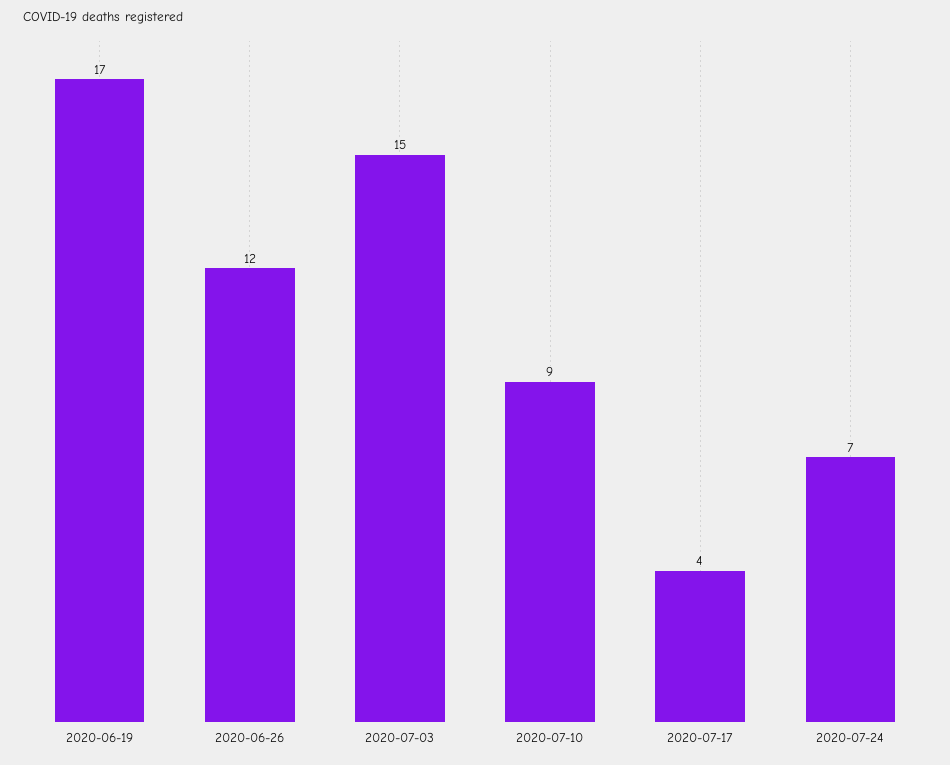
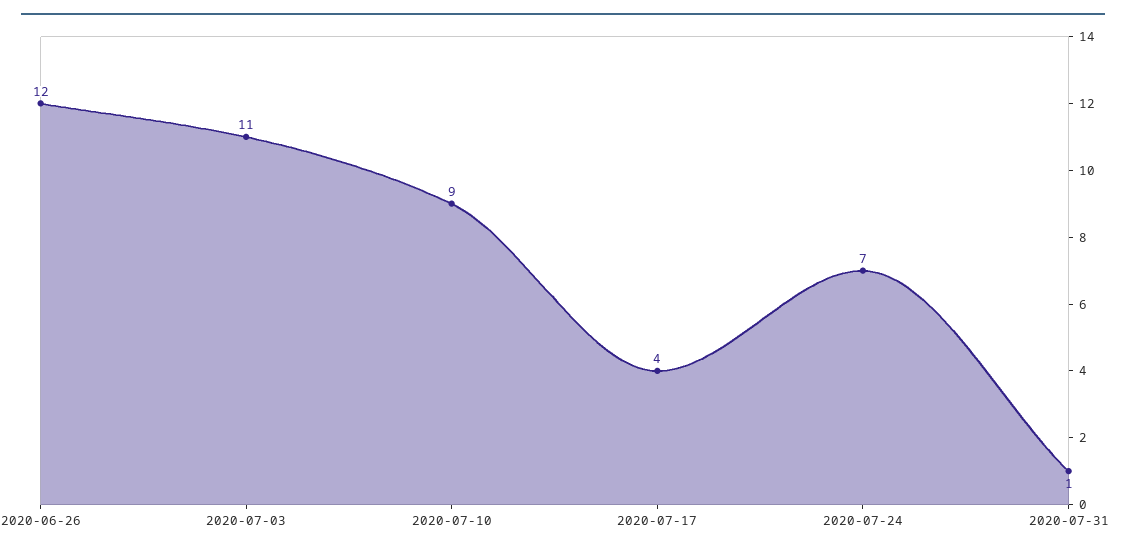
2020-06-19: 17 -> none
2020-07-03: 15 -> 11
2020-07-31: none -> 1

